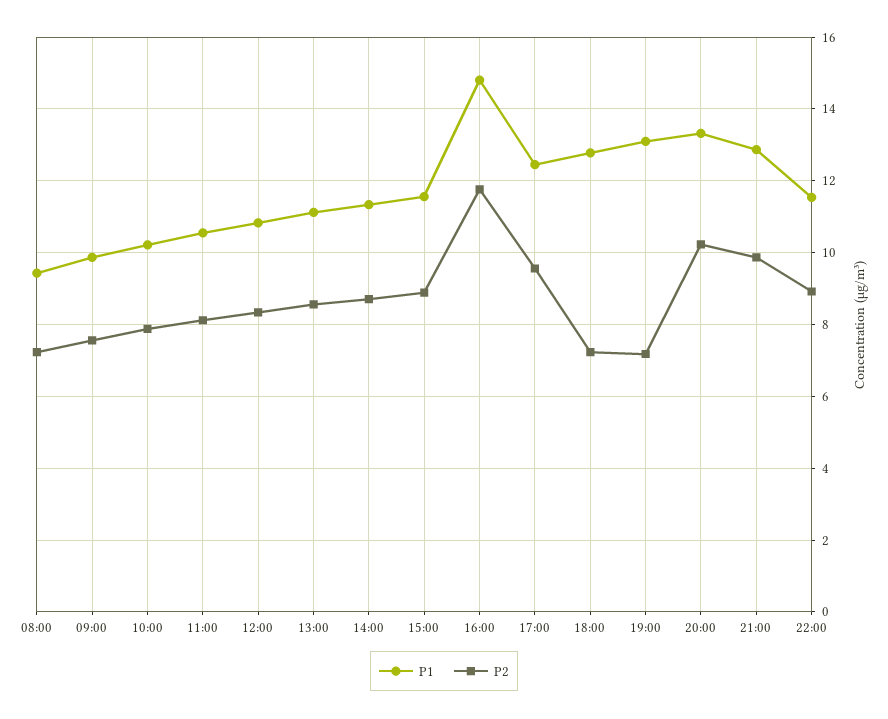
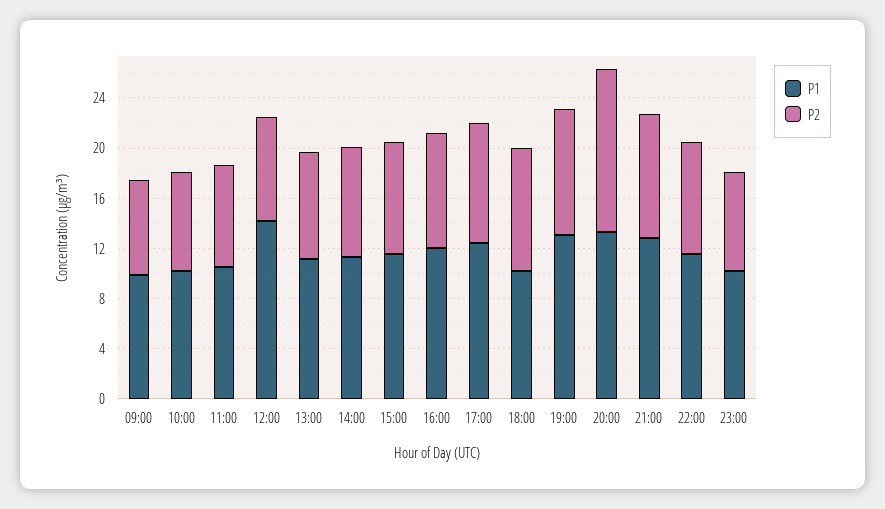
P1, 08:00: 9.4 -> none
P2, 08:00: 7.2 -> none
P1, 12:00: 10.8 -> 14
P1, 16:00: 14.8 -> 12
P2, 16:00: 11.8 -> 9
P1, 18:00: 12.8 -> 10
P2, 18:00: 7.2 -> 10
P2, 19:00: 7.2 -> 10
P2, 20:00: 10.2 -> 13
P1, 23:00: none -> 10
P2, 23:00: none -> 8

